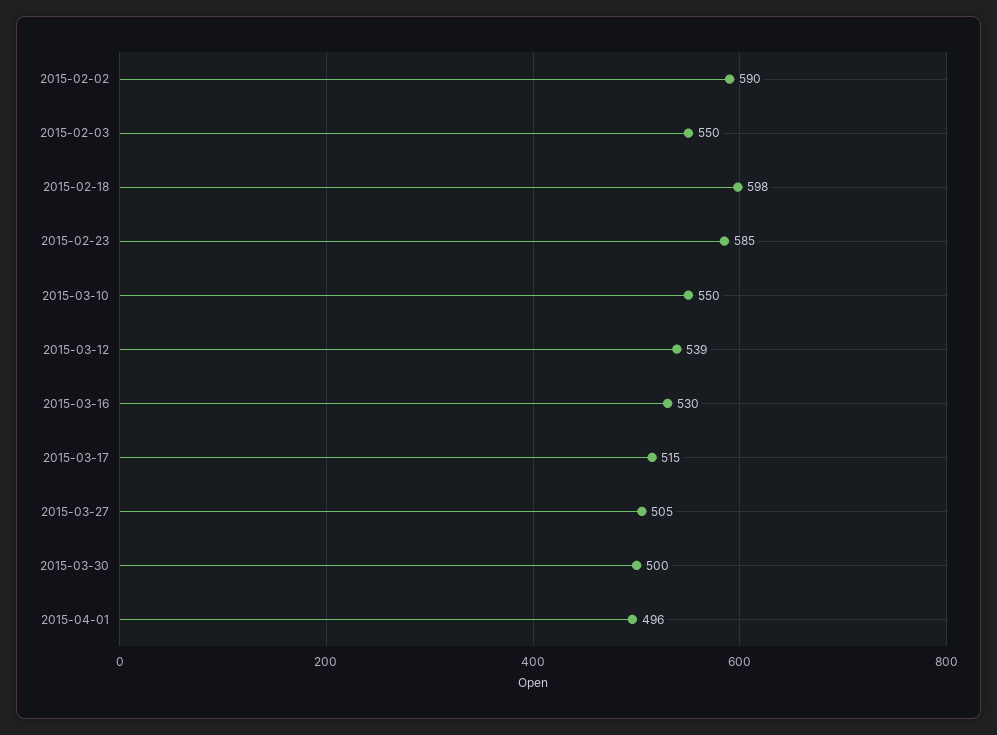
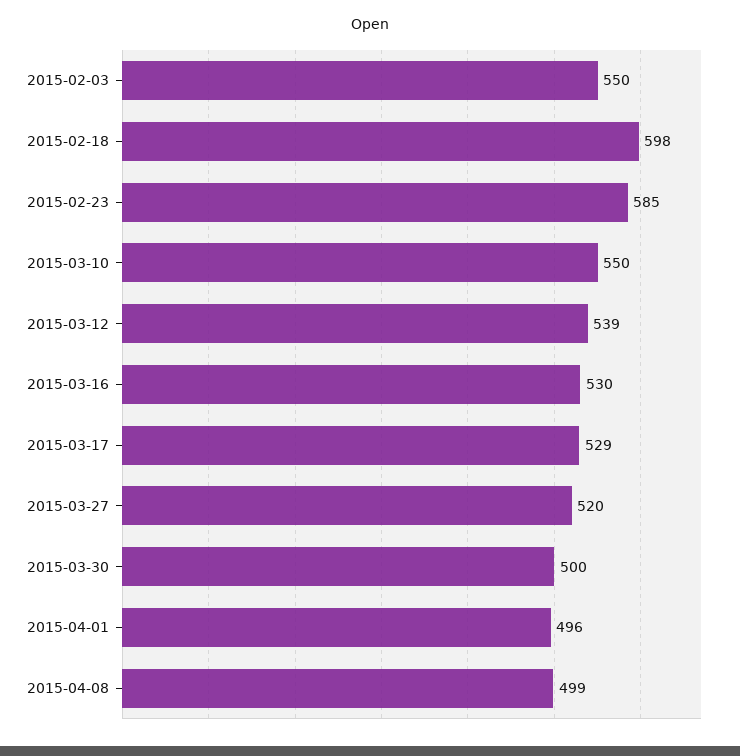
2015-02-02: 590 -> none
2015-03-17: 515 -> 529
2015-03-27: 505 -> 520
2015-04-08: none -> 499

